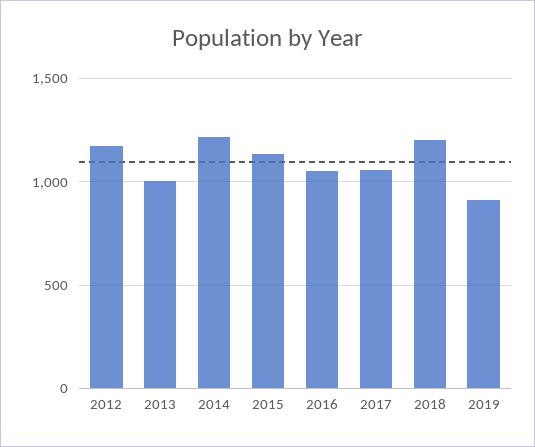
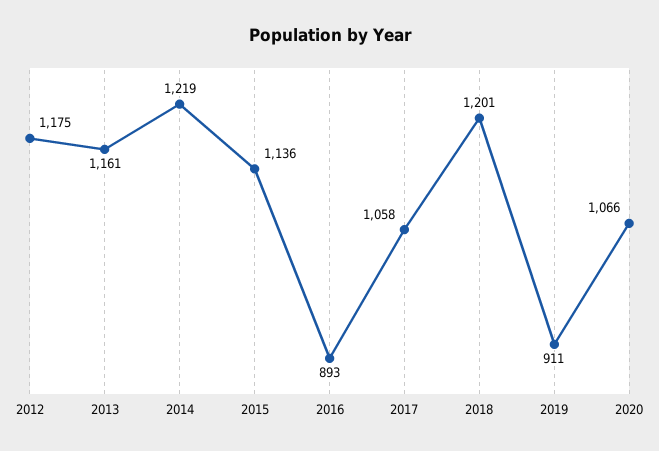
2013: 1000 -> 1161
2016: 1050 -> 893
2020: none -> 1066

